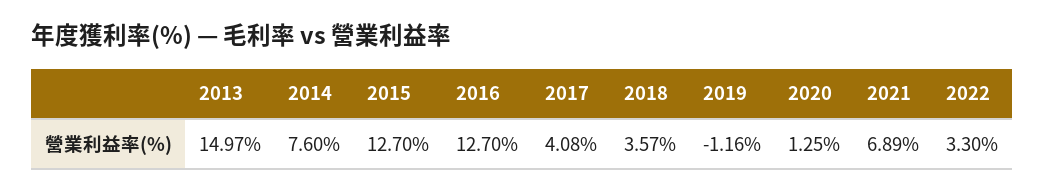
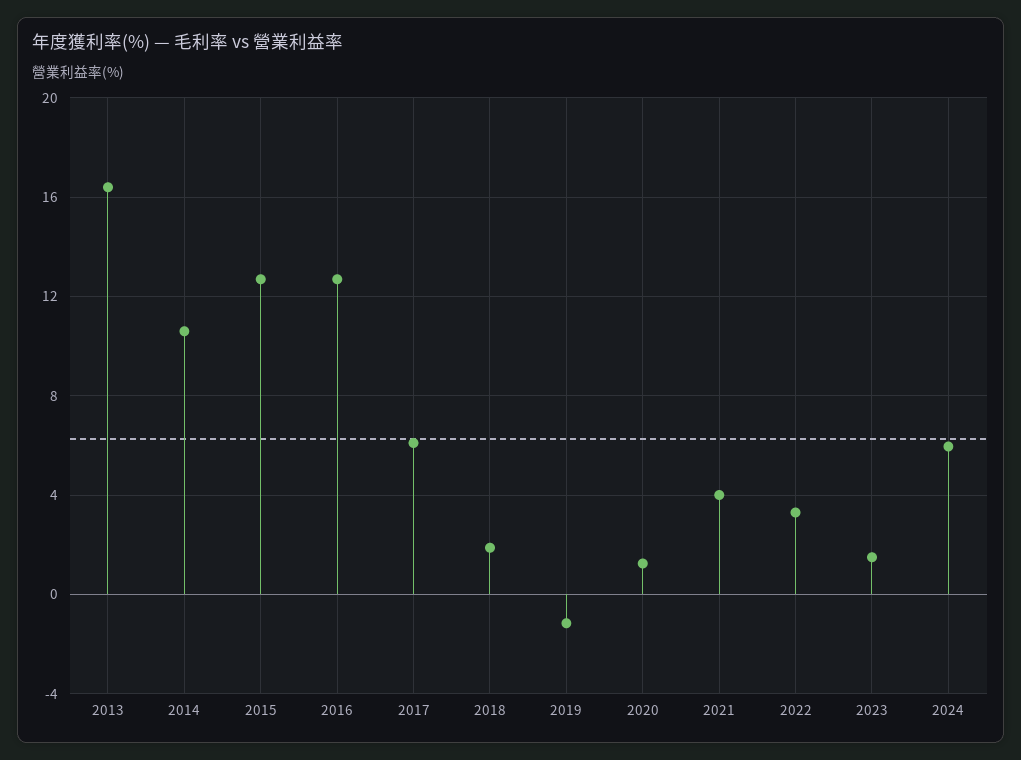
2013: 14.97 -> 16.5
2014: 7.6 -> 10.5
2017: 4.08 -> 6
2018: 3.57 -> 2
2021: 6.89 -> 4
2023: none -> 1.5
2024: none -> 6

